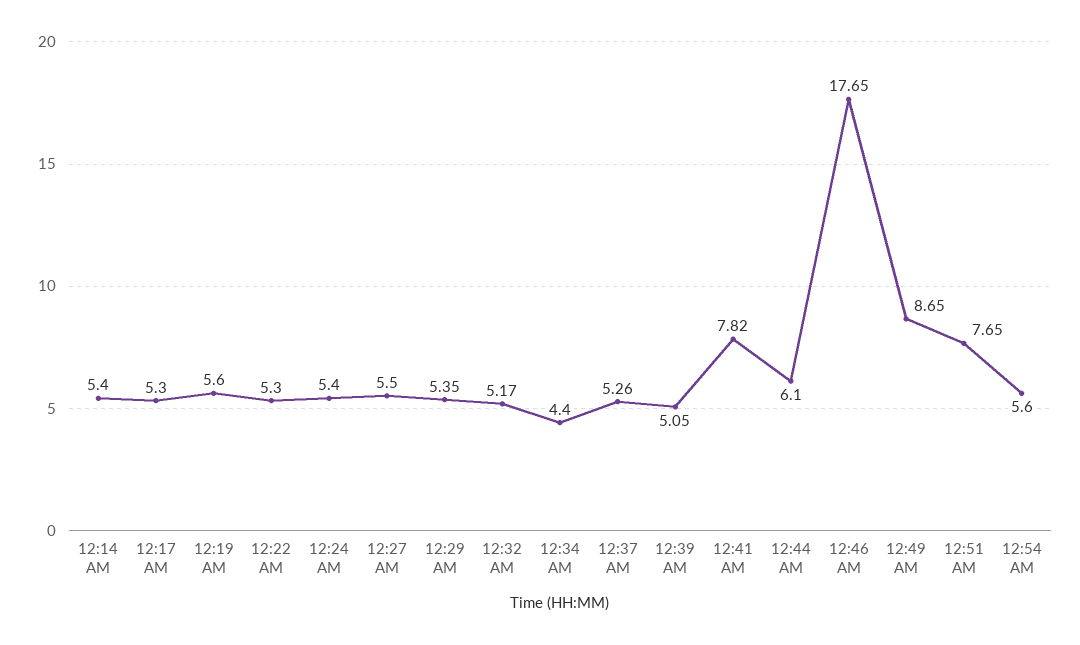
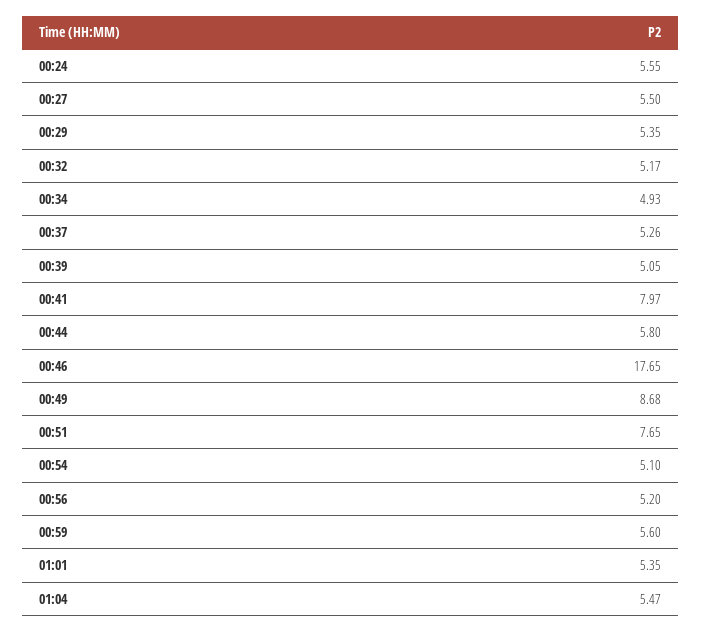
12:14 AM: 5.4 -> none
12:17 AM: 5.3 -> none
12:19 AM: 5.6 -> none
12:22 AM: 5.3 -> none
12:24 AM: 5.4 -> 5.55
12:34 AM: 4.4 -> 4.93
12:41 AM: 7.82 -> 7.97
12:44 AM: 6.1 -> 5.8
12:49 AM: 8.65 -> 8.68
12:54 AM: 5.6 -> 5.1
00:56: none -> 5.2
00:59: none -> 5.6
01:01: none -> 5.35
01:04: none -> 5.47

